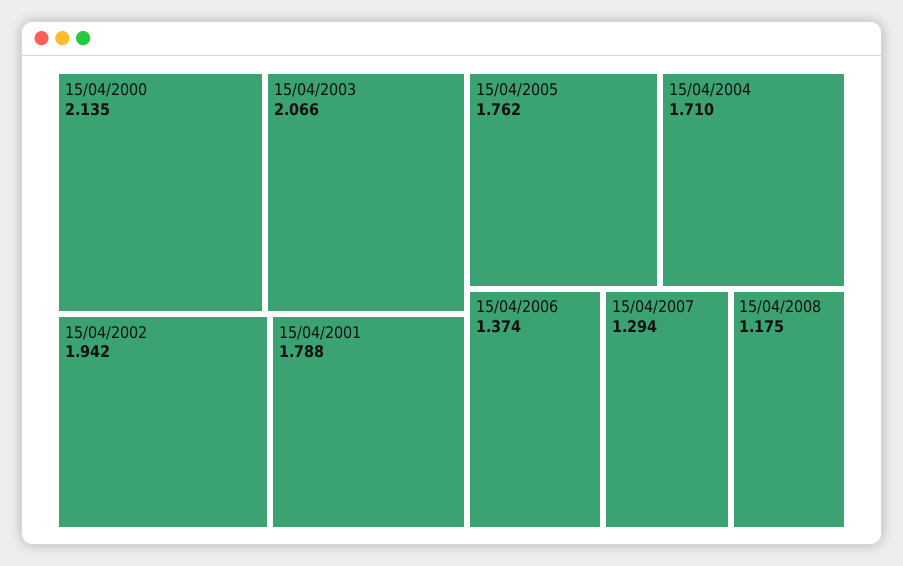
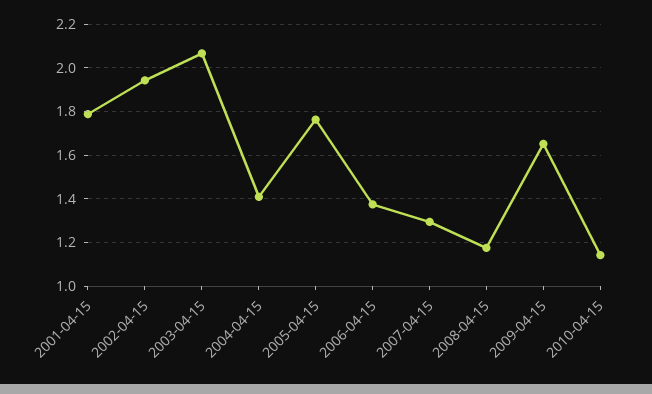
15/04/2000: 2.135 -> none
15/04/2004: 1.71 -> 1.4
2009-04-15: none -> 1.65
2010-04-15: none -> 1.15

